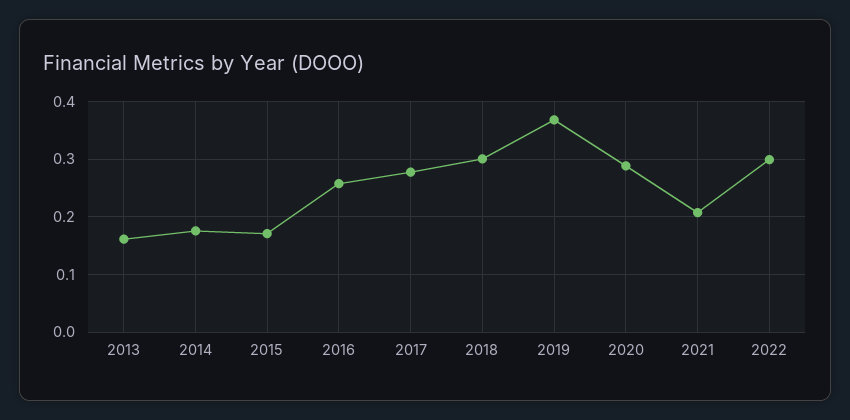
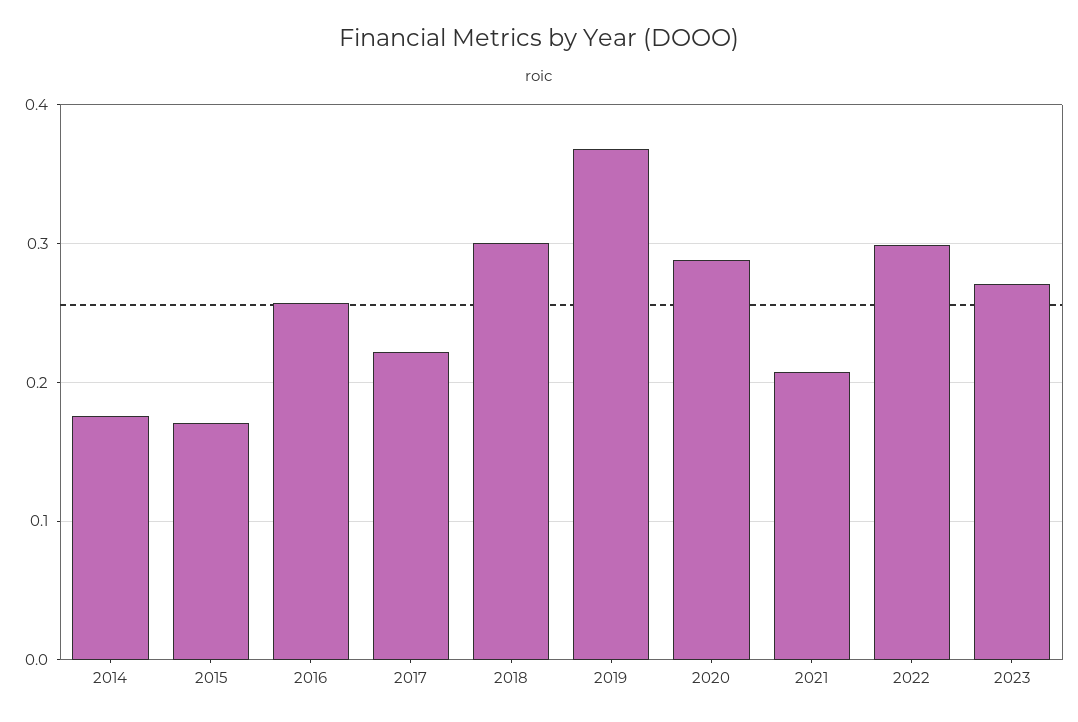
2013: 0.16 -> none
2017: 0.28 -> 0.22
2023: none -> 0.27

